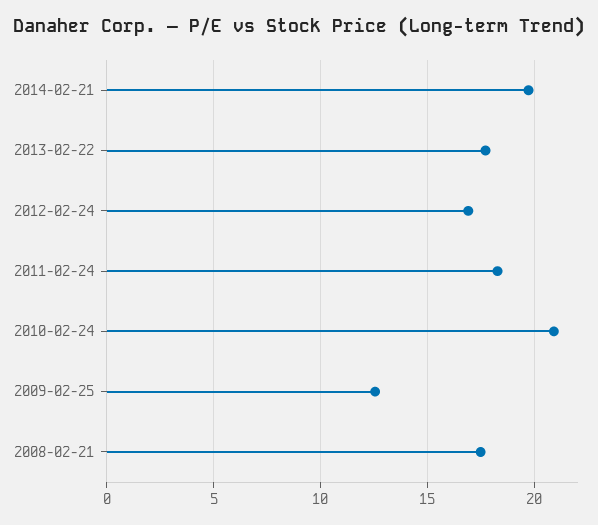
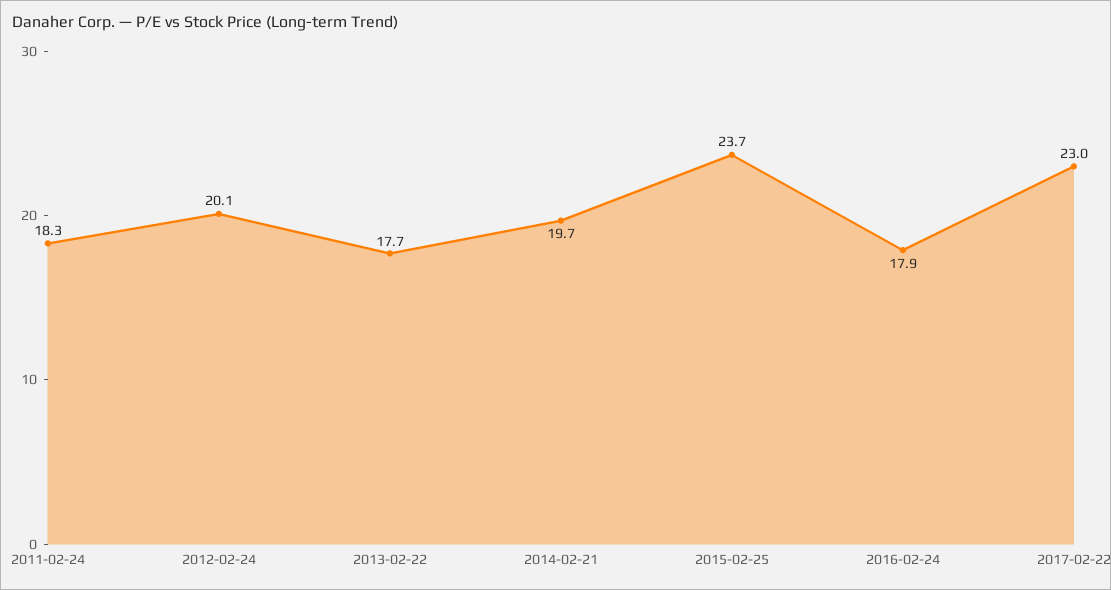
2012-02-24: 17 -> 20.1
2010-02-24: 21 -> none
2009-02-25: 12.5 -> none
2008-02-21: 17.5 -> none
2015-02-25: none -> 23.7
2016-02-24: none -> 17.9
2017-02-22: none -> 23

